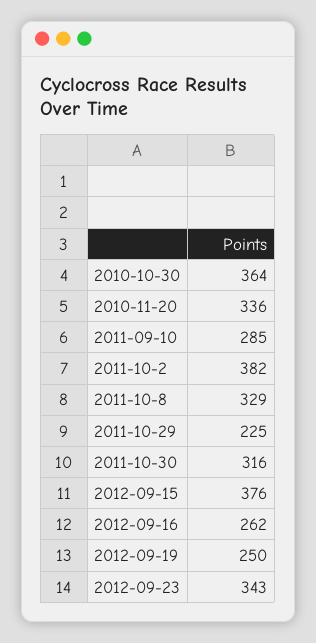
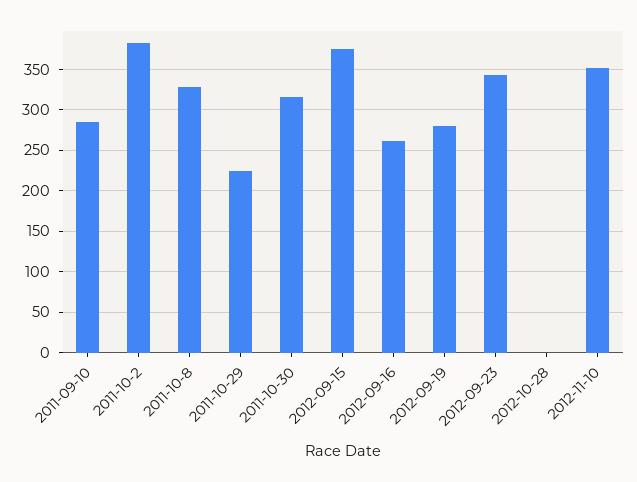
2010-10-30: 364 -> none
2010-11-20: 336 -> none
2012-09-19: 250 -> 280
2012-10-28: none -> 0
2012-11-10: none -> 350

